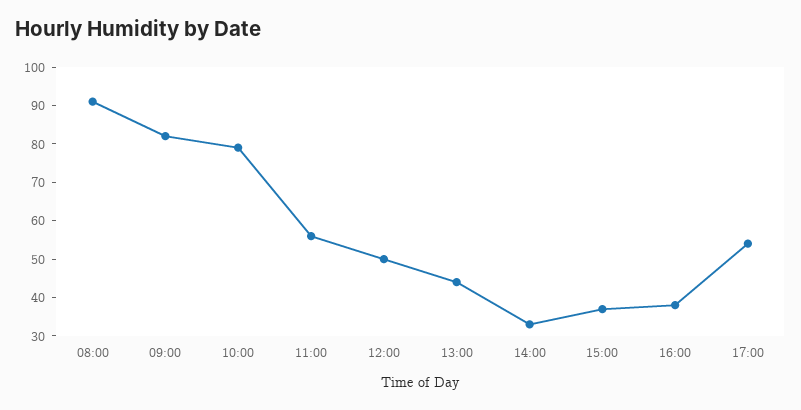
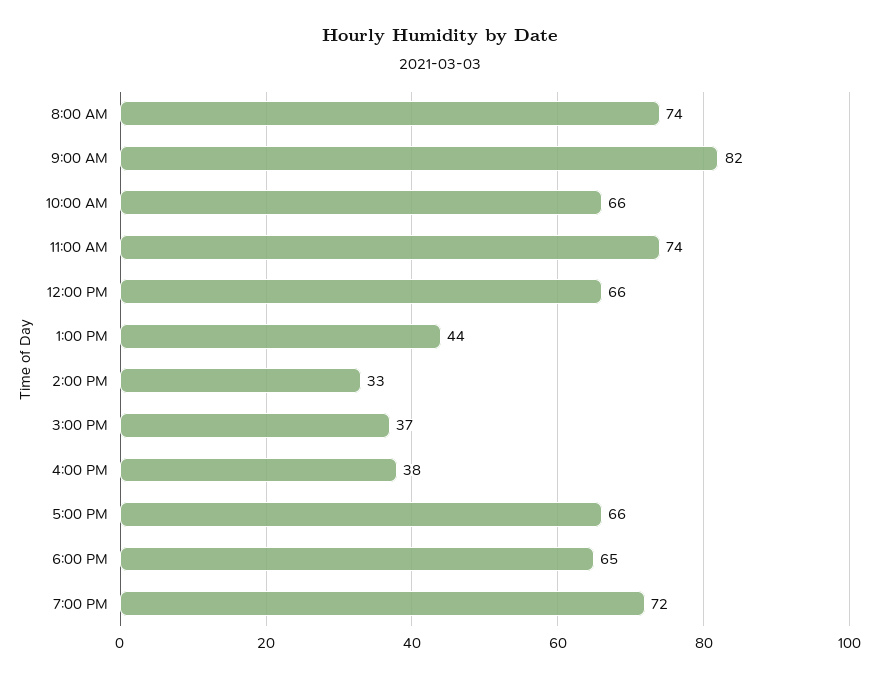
08:00: 90 -> 74
10:00: 80 -> 66
11:00: 55 -> 74
12:00: 50 -> 66
17:00: 55 -> 66
6:00 PM: none -> 65
7:00 PM: none -> 72

